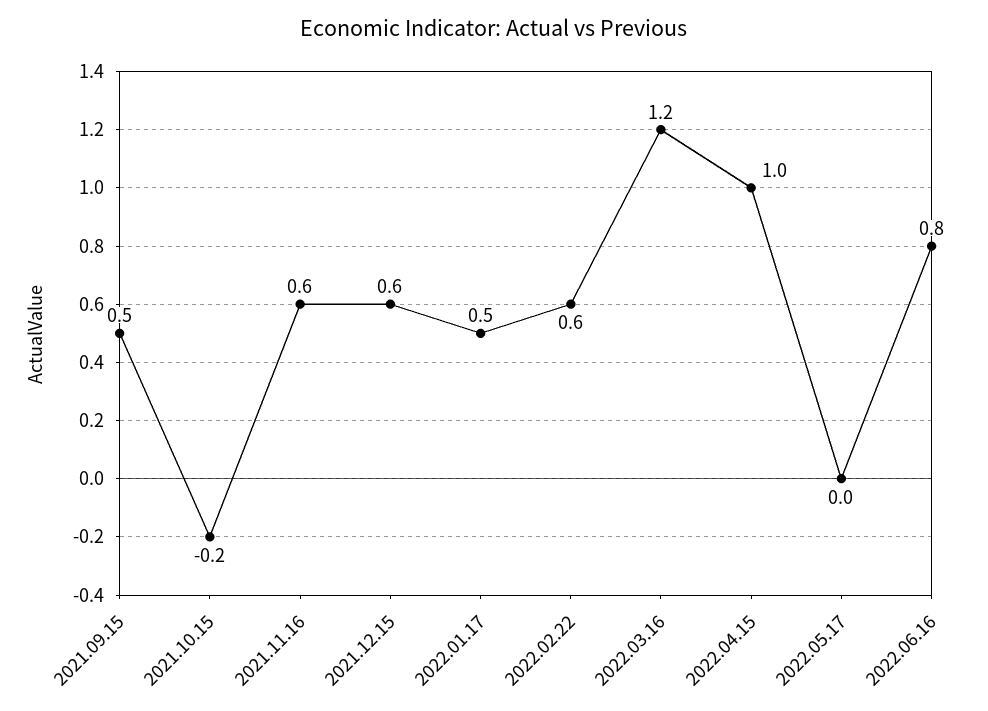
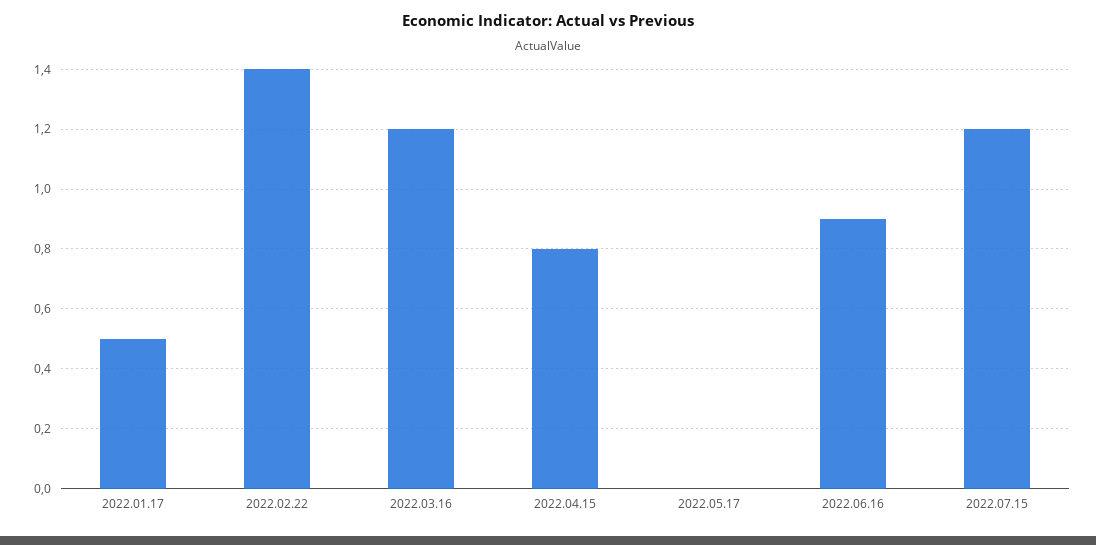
2021.09.15: 0.5 -> none
2021.10.15: -0.2 -> none
2021.11.16: 0.6 -> none
2021.12.15: 0.6 -> none
2022.02.22: 0.6 -> 1.4
2022.04.15: 1 -> 0.8
2022.06.16: 0.8 -> 0.9
2022.07.15: none -> 1.2

